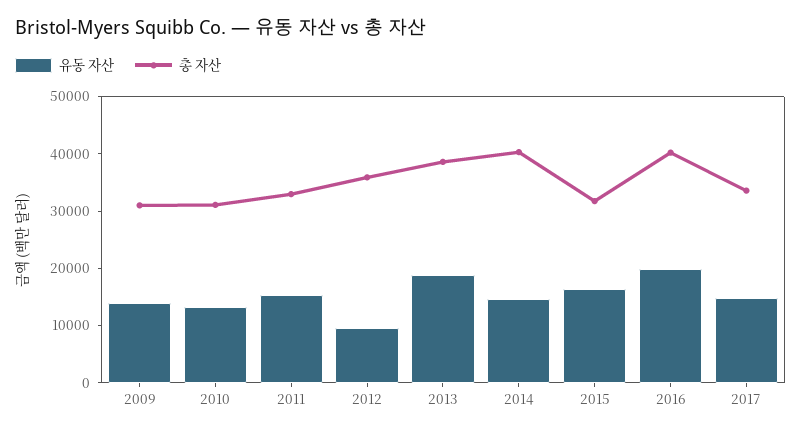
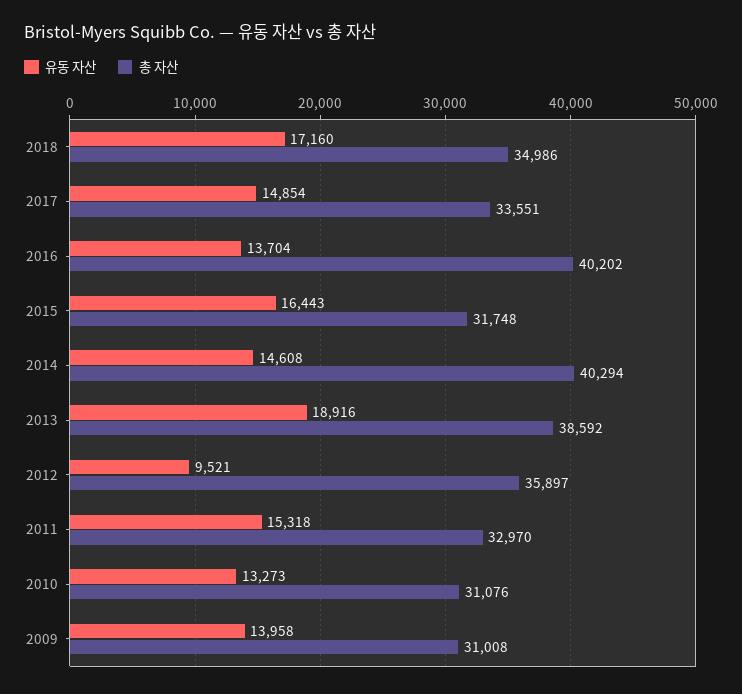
유동 자산, 2016: 20000 -> 13704
유동 자산, 2018: none -> 17160
총 자산, 2018: none -> 34986

